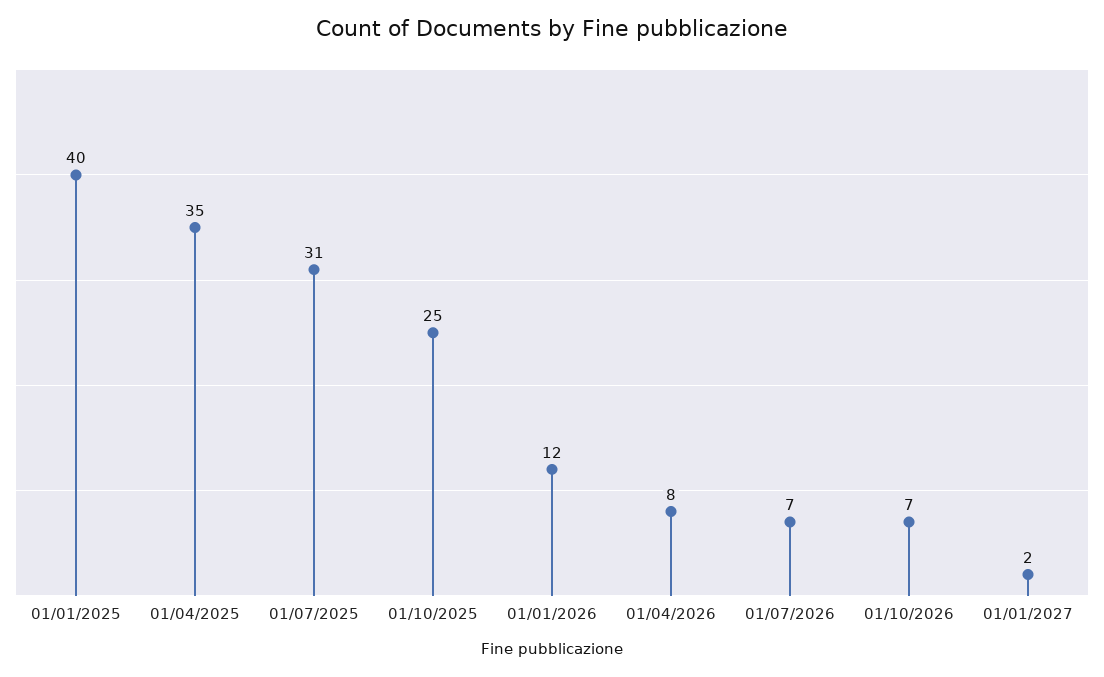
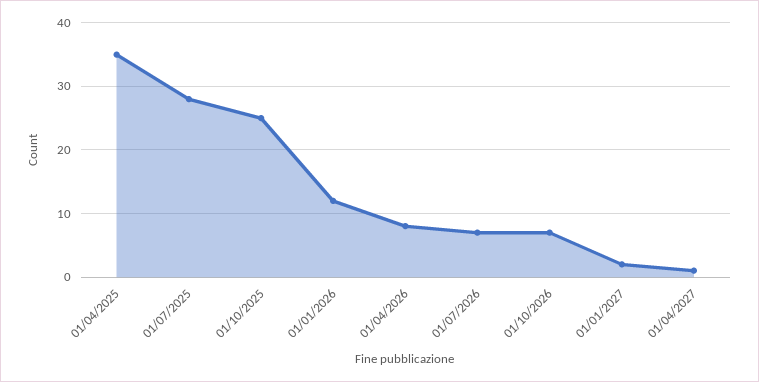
01/01/2025: 40 -> none
01/07/2025: 31 -> 28
01/04/2027: none -> 1

